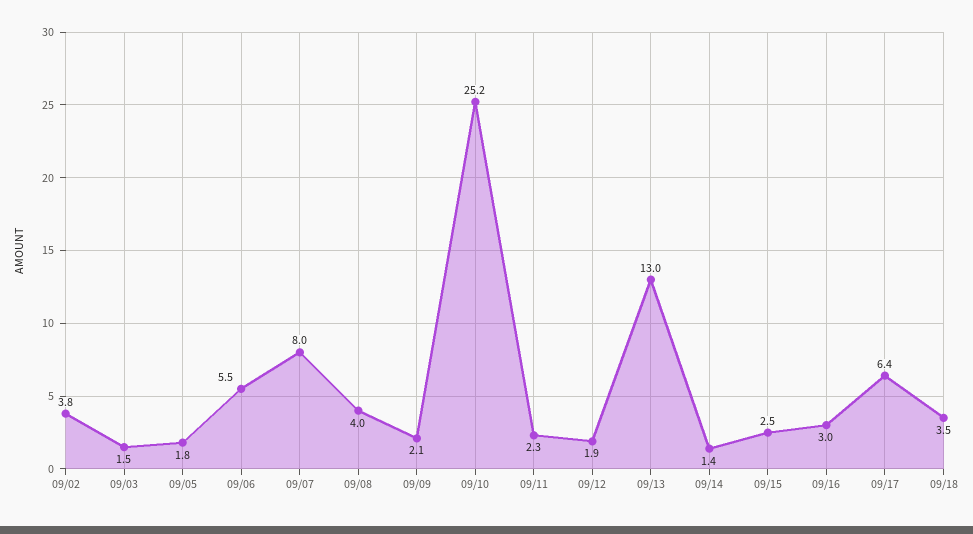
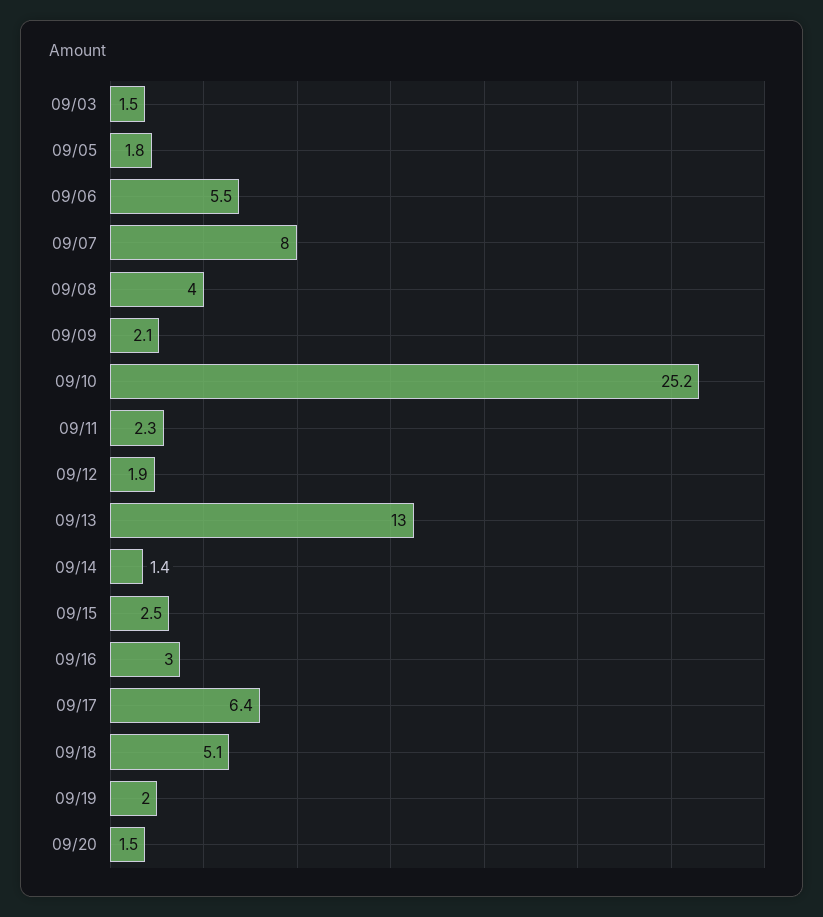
09/02: 3.8 -> none
09/18: 3.5 -> 5.1
09/19: none -> 2
09/20: none -> 1.5

